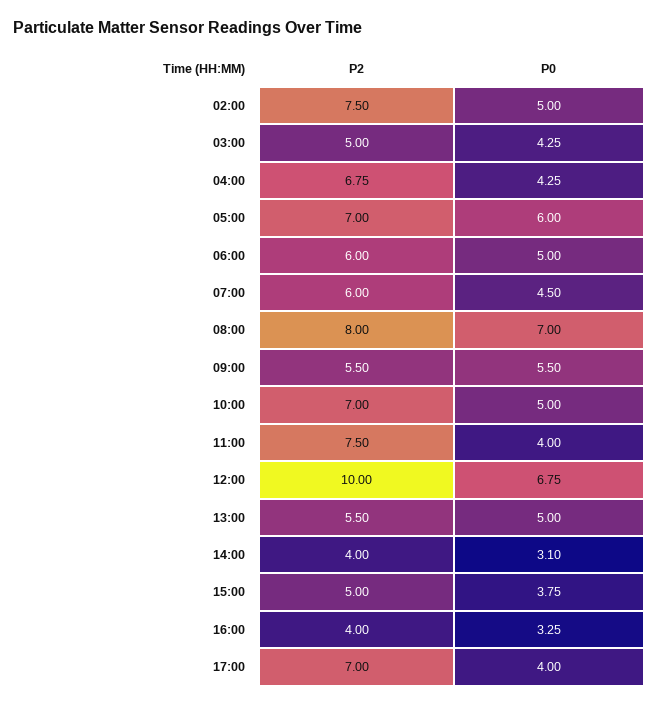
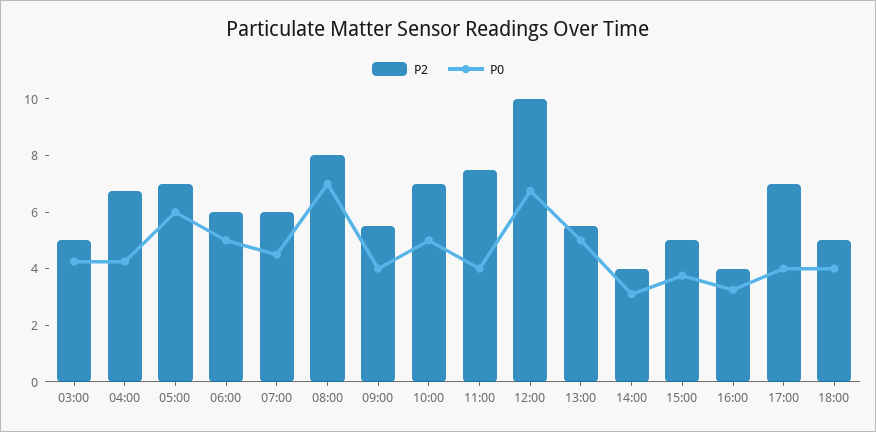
P2, 02:00: 7.5 -> none
P0, 02:00: 5 -> none
P0, 09:00: 5.5 -> 4
P2, 18:00: none -> 5
P0, 18:00: none -> 4

